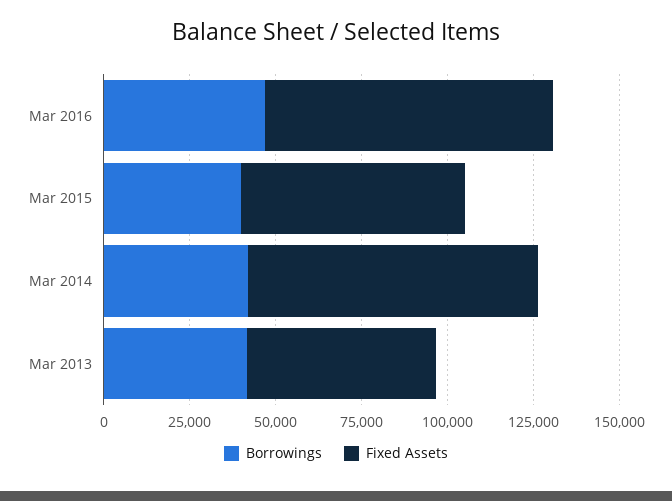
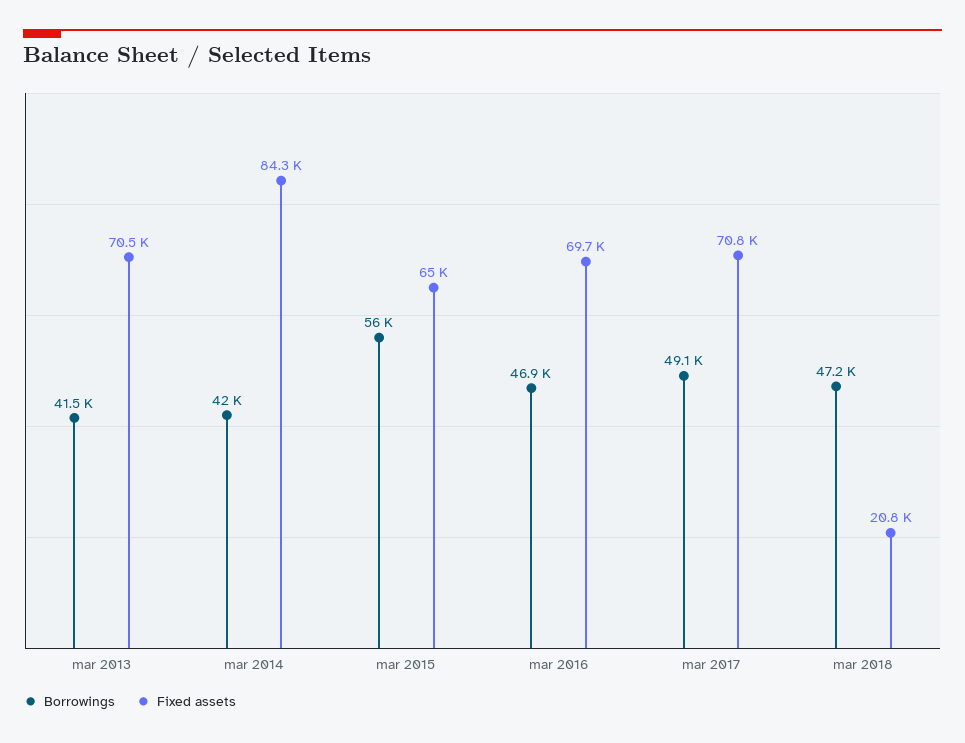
Fixed Assets, Mar 2016: 85000 -> 69700
Borrowings, Mar 2015: 40000 -> 56000
Fixed Assets, Mar 2013: 55000 -> 70500
Borrowings, mar 2017: none -> 49100
Fixed Assets, mar 2017: none -> 70800
Borrowings, mar 2018: none -> 47200
Fixed Assets, mar 2018: none -> 20800

